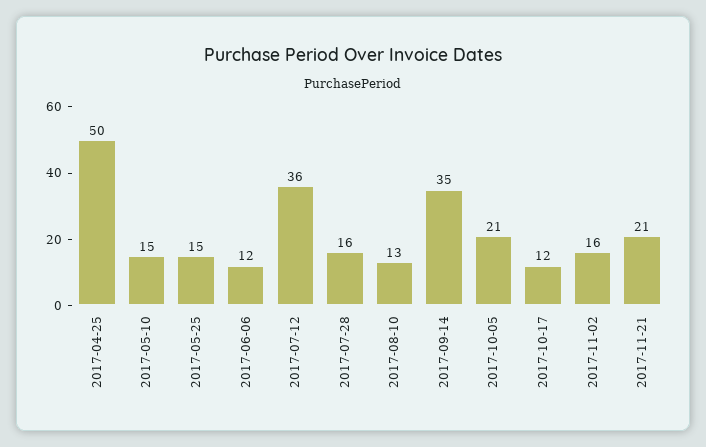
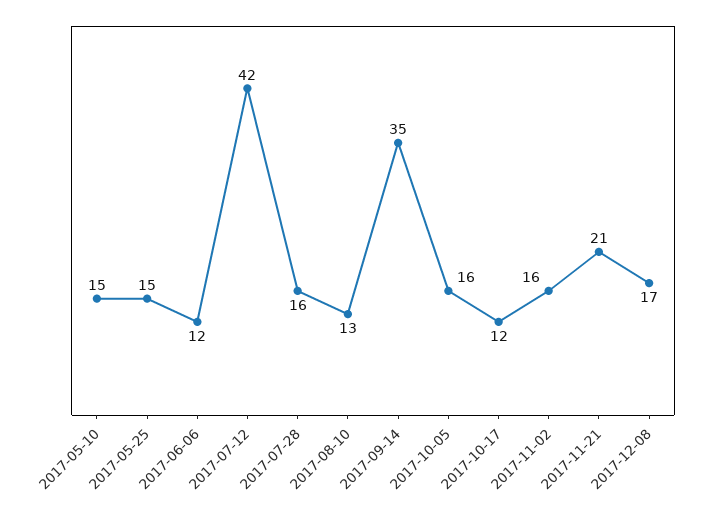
2017-04-25: 50 -> none
2017-07-12: 36 -> 42
2017-10-05: 21 -> 16
2017-12-08: none -> 17

